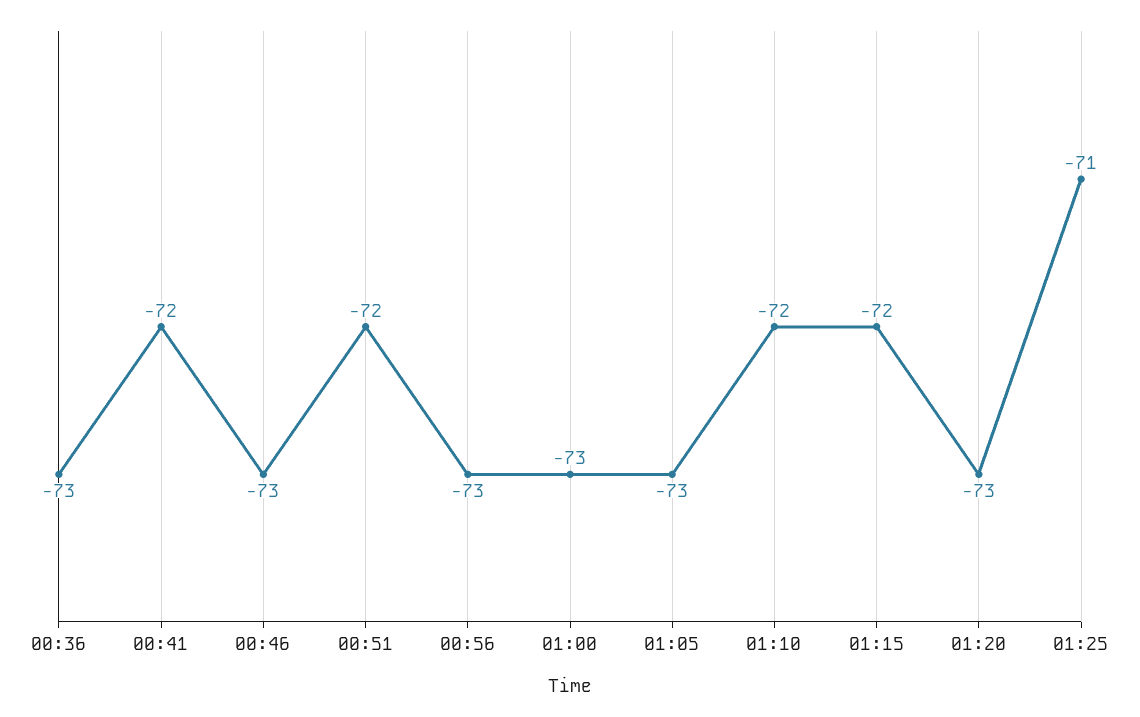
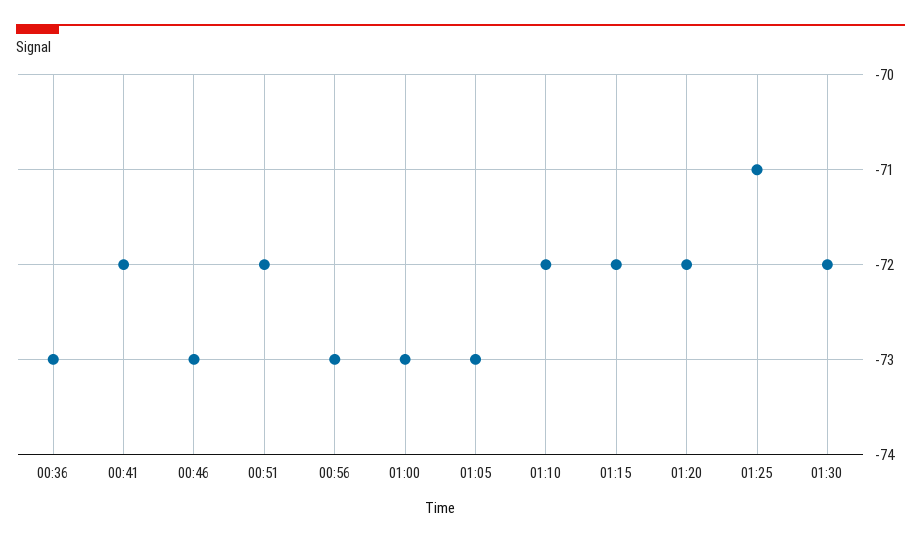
01:20: -73 -> -72
01:30: none -> -72

